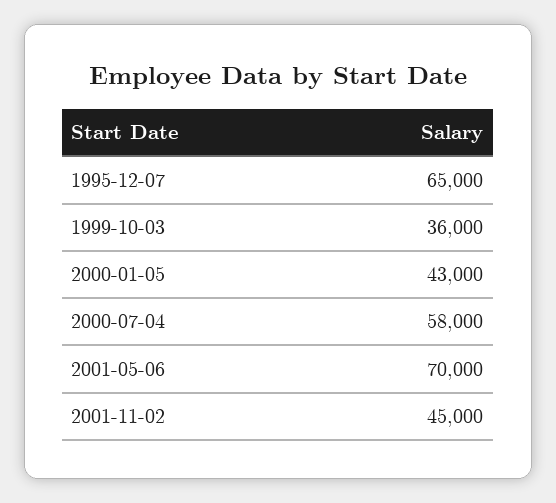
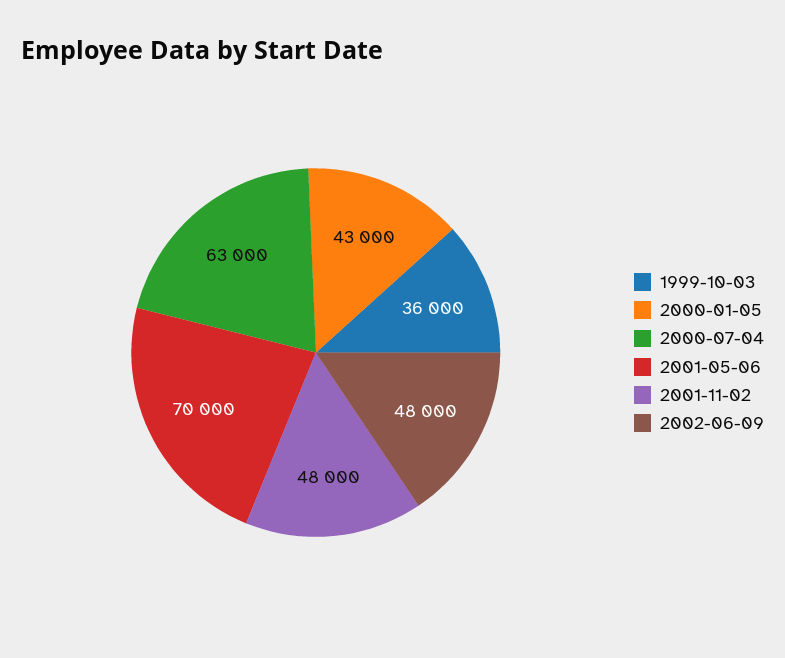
1995-12-07: 65000 -> none
2000-07-04: 58000 -> 63000
2001-11-02: 45000 -> 48000
2002-06-09: none -> 48000

